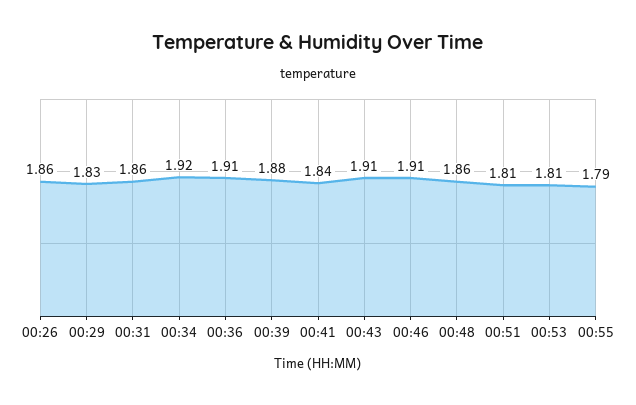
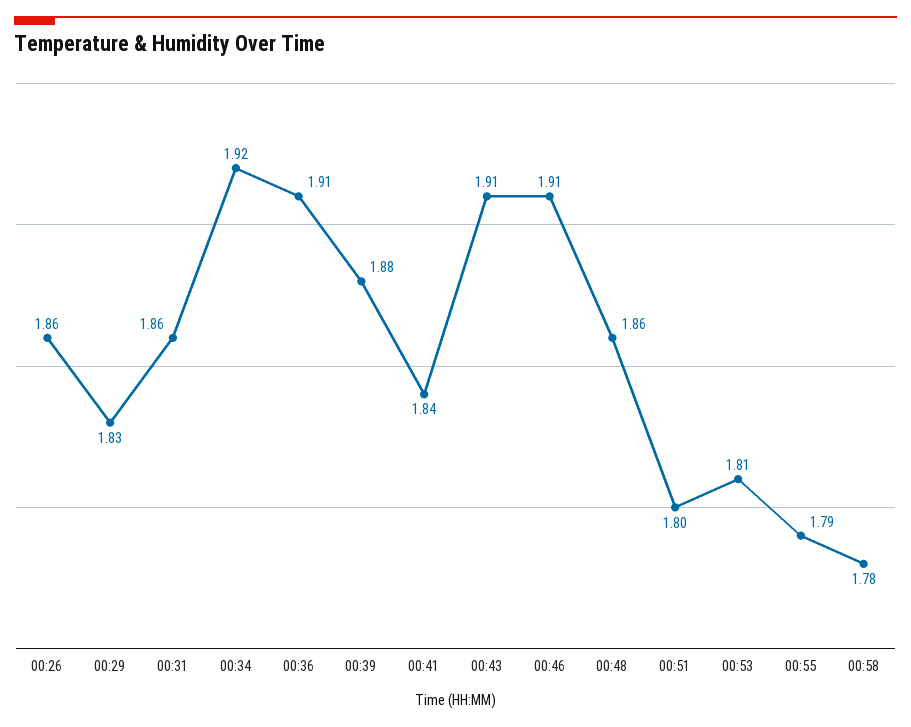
00:51: 1.81 -> 1.8
00:58: none -> 1.78

